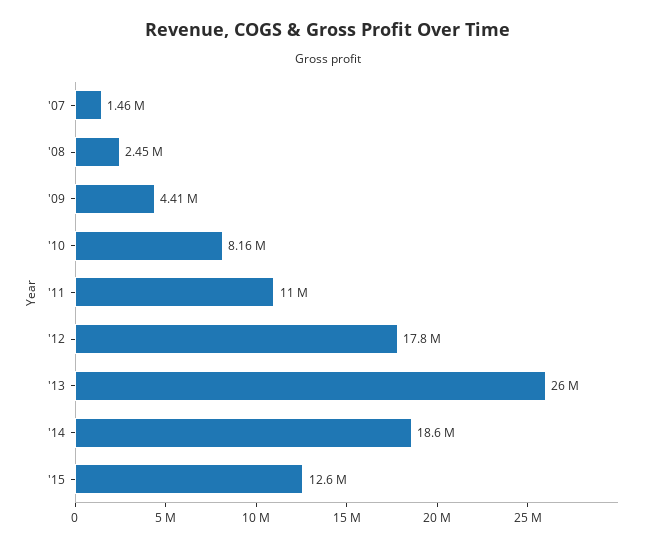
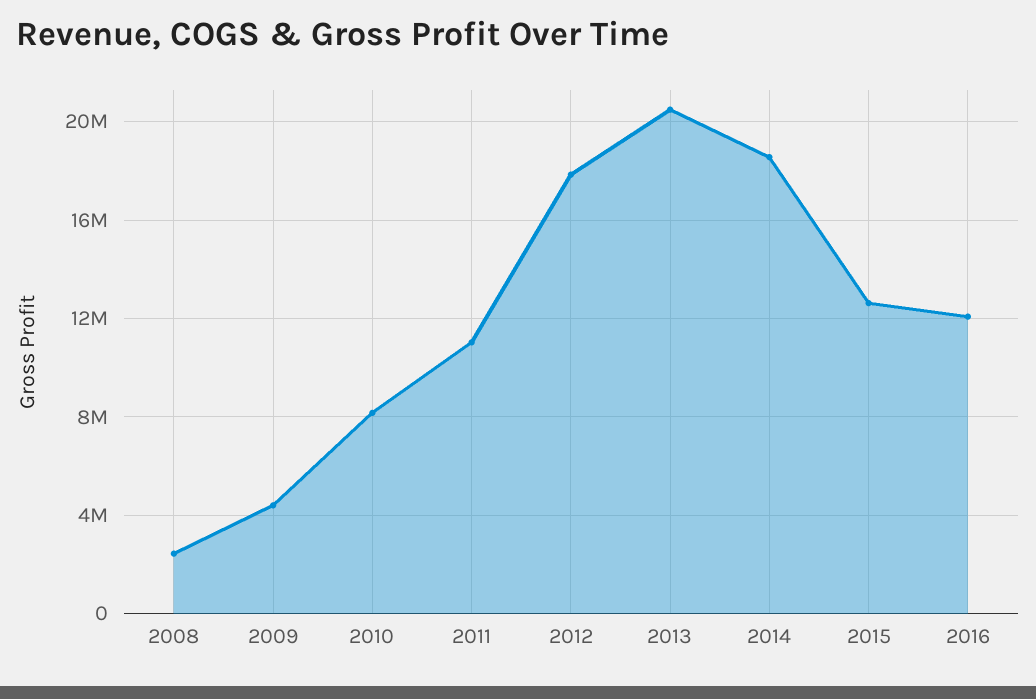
'07: 1460000 -> none
'13: 26000000 -> 20500000
2016: none -> 12000000

